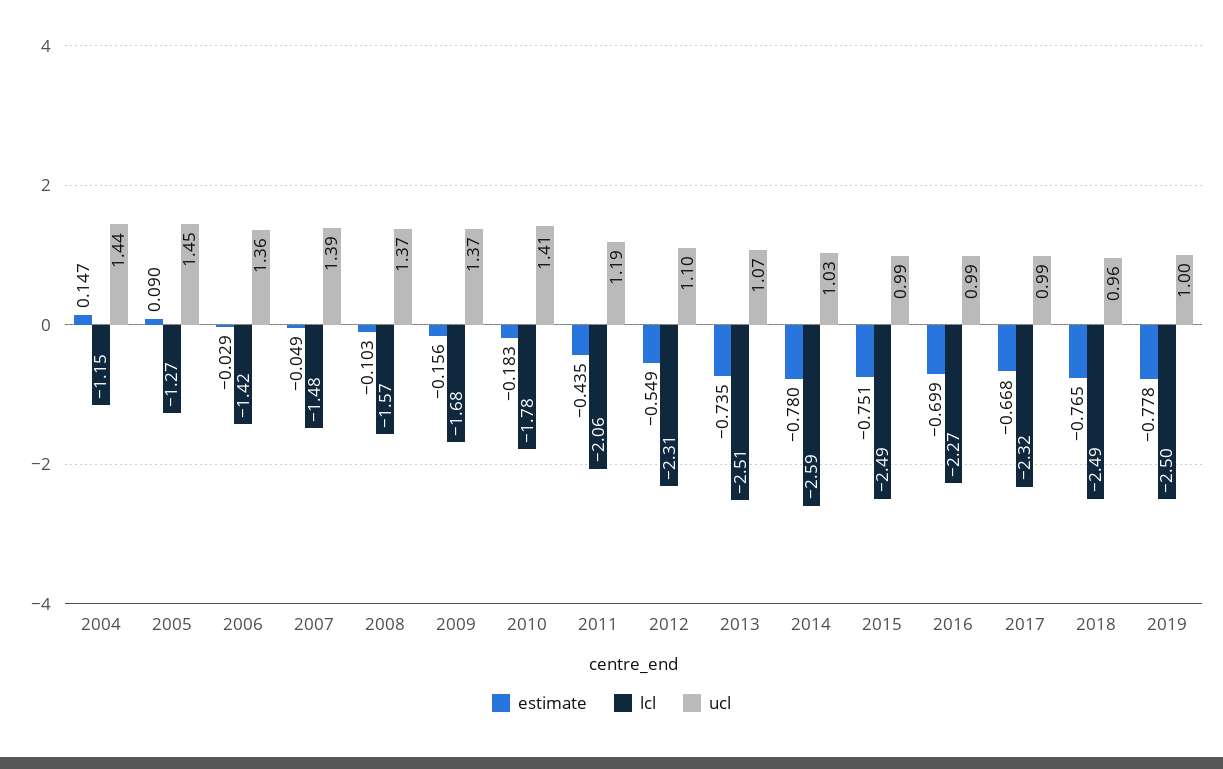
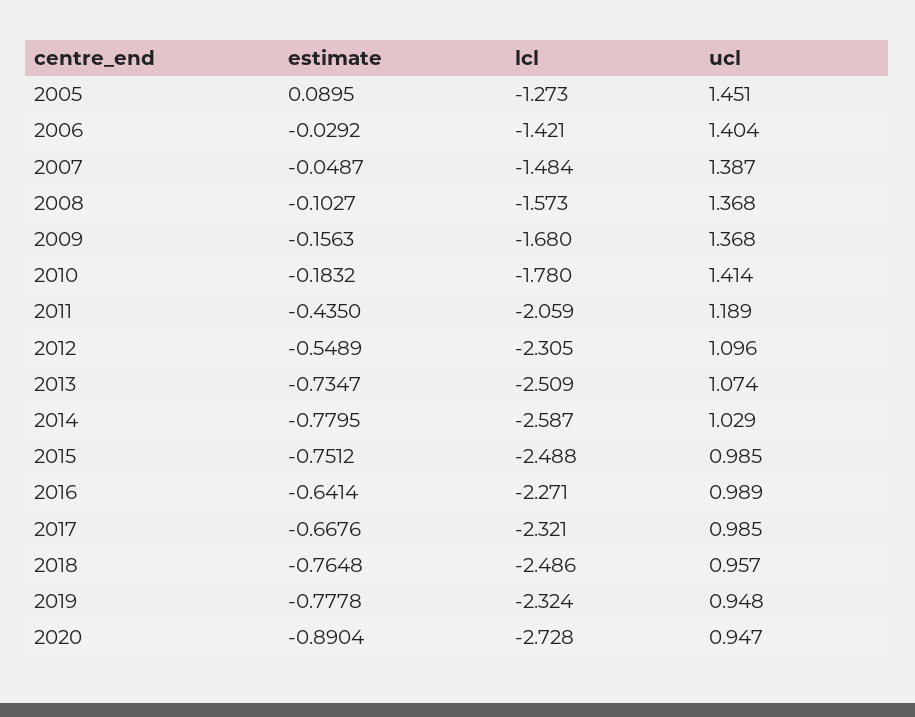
estimate, 2004: 0.147 -> none
lcl, 2004: -1.15 -> none
ucl, 2004: 1.44 -> none
ucl, 2006: 1.36 -> 1.404
estimate, 2016: -0.699 -> -0.6414
lcl, 2019: -2.5 -> -2.324
ucl, 2019: 1 -> 0.948
estimate, 2020: none -> -0.8904
lcl, 2020: none -> -2.728
ucl, 2020: none -> 0.947

